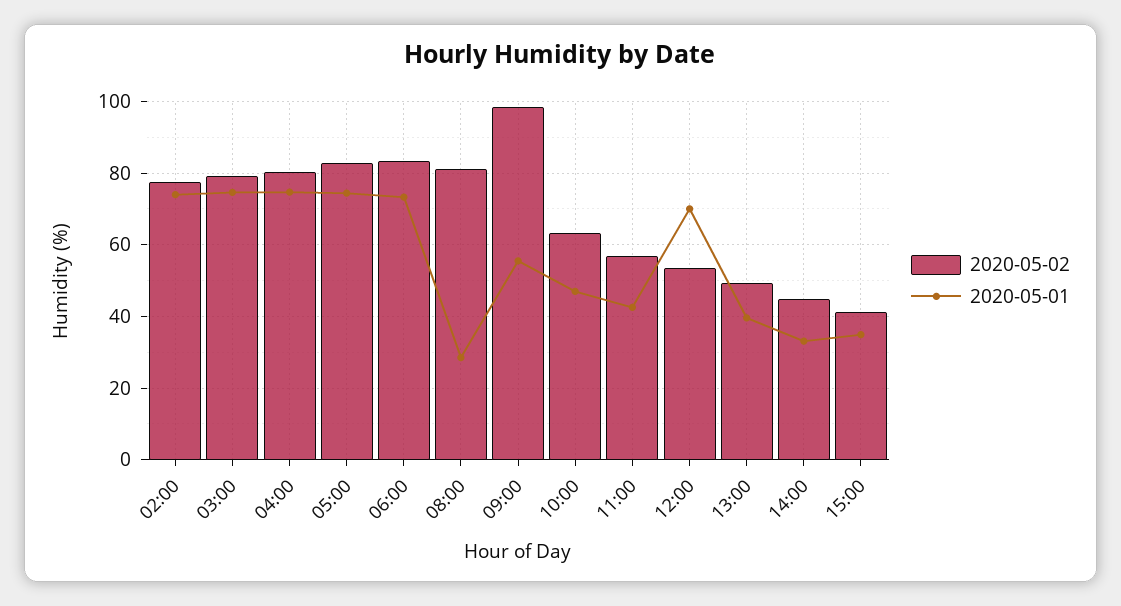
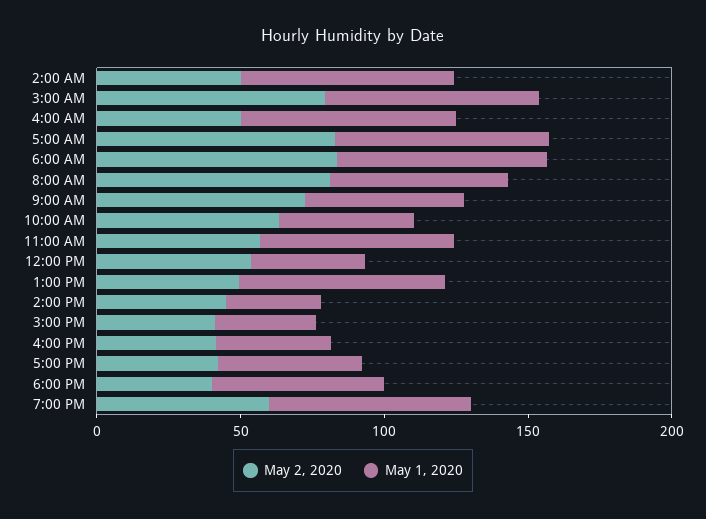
2020-05-02, 02:00: 78 -> 50
2020-05-02, 04:00: 80 -> 50
2020-05-01, 08:00: 28 -> 60
2020-05-02, 09:00: 98 -> 70
2020-05-01, 11:00: 42 -> 70
2020-05-01, 12:00: 70 -> 40
2020-05-01, 13:00: 40 -> 70
2020-05-02, 4:00 PM: none -> 40
2020-05-01, 4:00 PM: none -> 40
2020-05-02, 5:00 PM: none -> 40
2020-05-01, 5:00 PM: none -> 50
2020-05-02, 6:00 PM: none -> 40
2020-05-01, 6:00 PM: none -> 60
2020-05-02, 7:00 PM: none -> 60
2020-05-01, 7:00 PM: none -> 70

